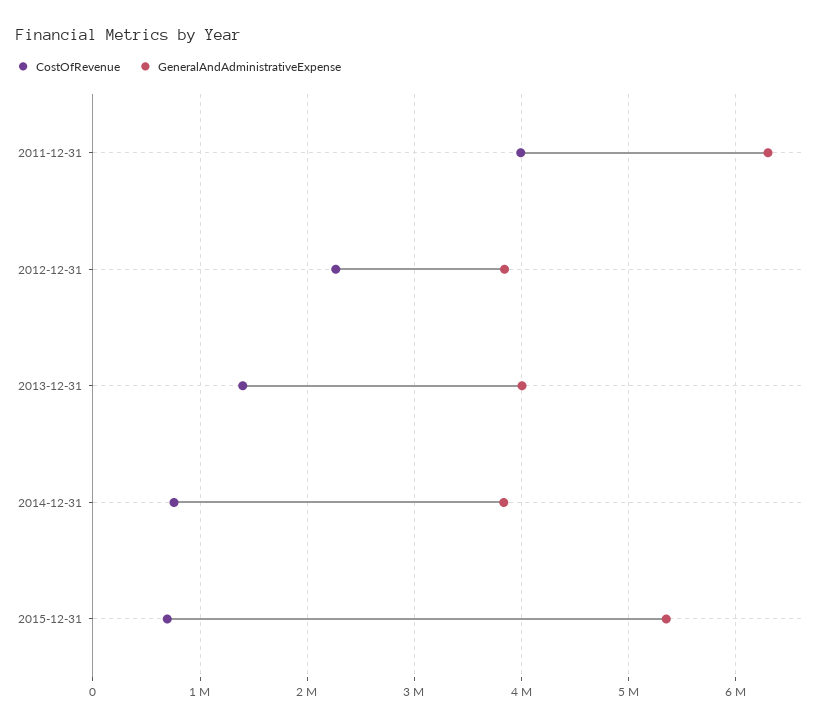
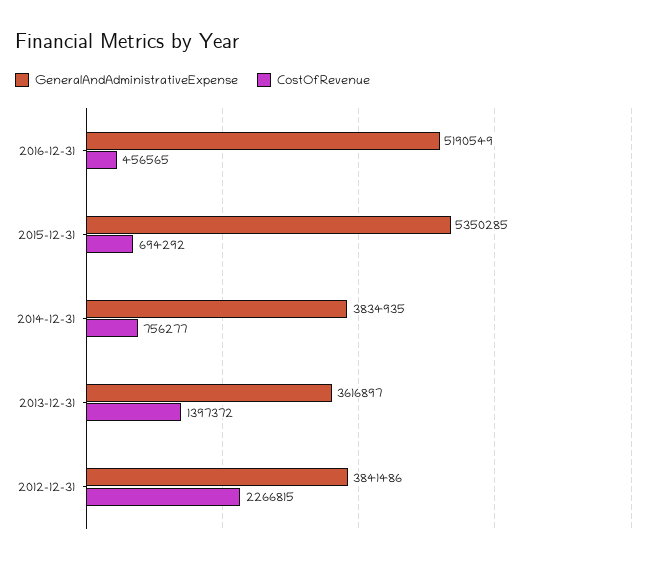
CostOfRevenue, 2011-12-31: 4000000 -> none
GeneralAndAdministrativeExpense, 2011-12-31: 6300000 -> none
GeneralAndAdministrativeExpense, 2013-12-31: 4000000 -> 3616897
GeneralAndAdministrativeExpense, 2016-12-31: none -> 5190549
CostOfRevenue, 2016-12-31: none -> 456565

